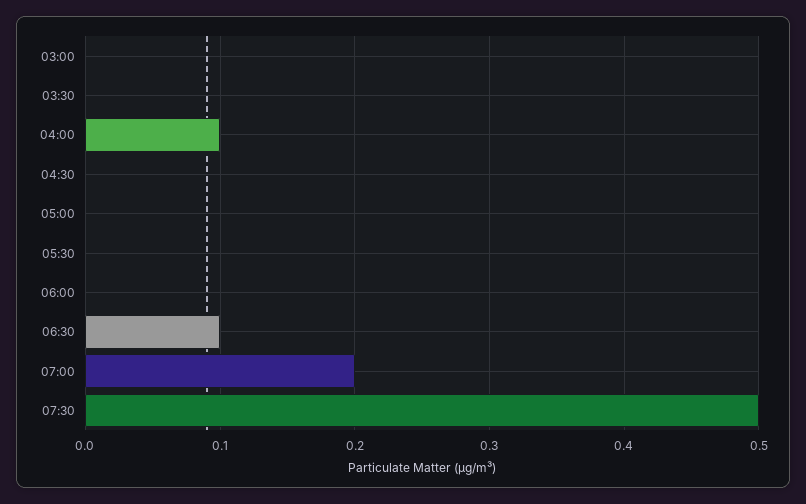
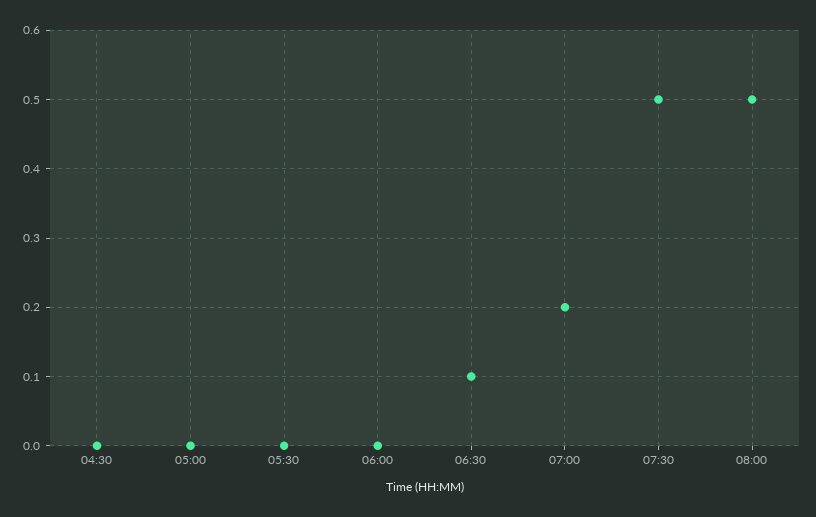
03:00: 0 -> none
03:30: 0 -> none
04:00: 0.1 -> none
08:00: none -> 0.5

